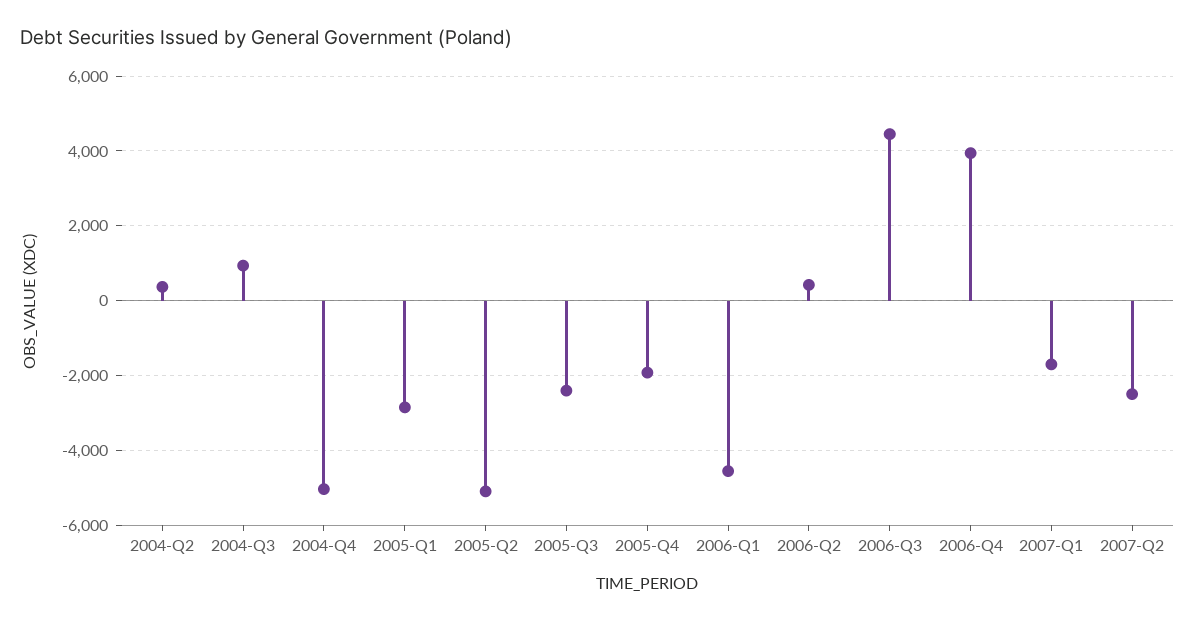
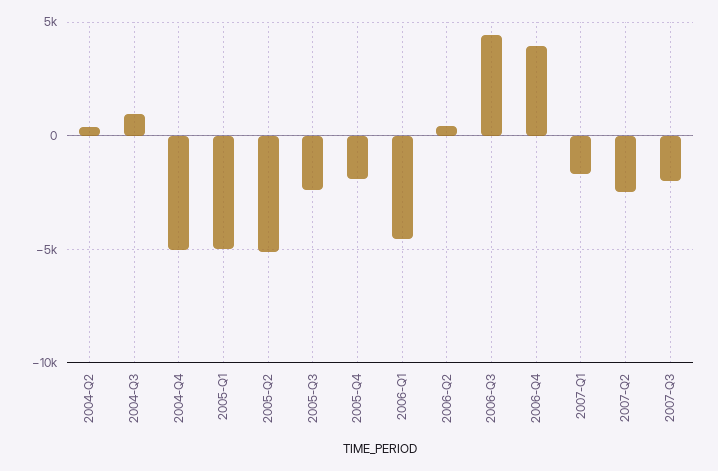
2005-Q1: -2800 -> -5000
2007-Q3: none -> -2000

